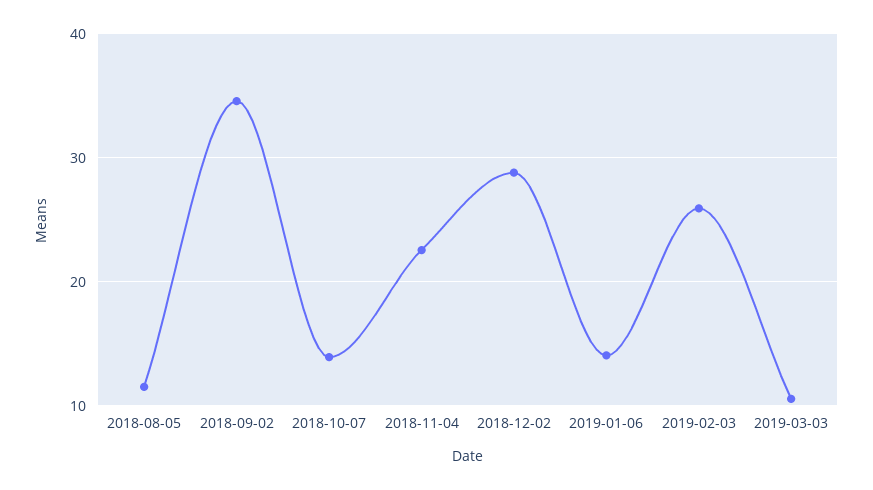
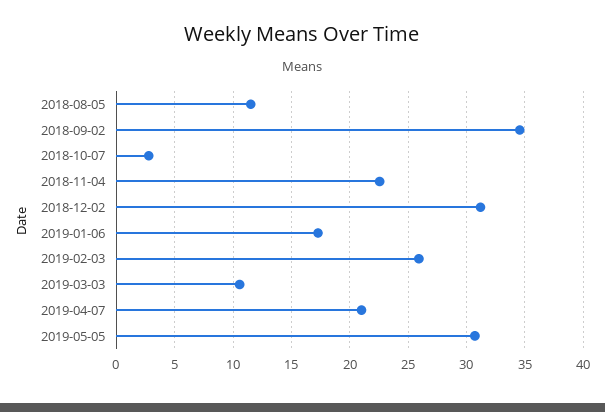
2018-10-07: 14 -> 3
2018-12-02: 29 -> 31
2019-01-06: 14 -> 17
2019-04-07: none -> 21
2019-05-05: none -> 31

